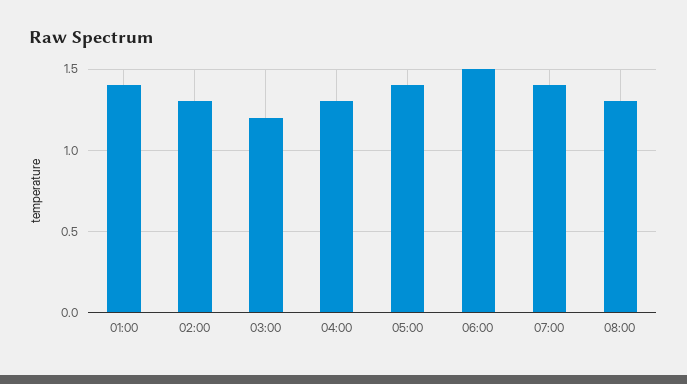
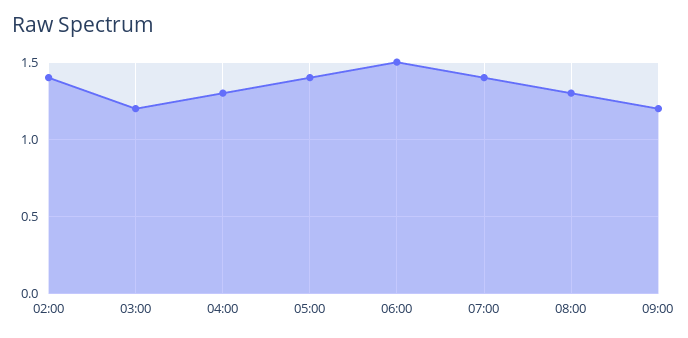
01:00: 1.4 -> none
02:00: 1.3 -> 1.4
09:00: none -> 1.2

